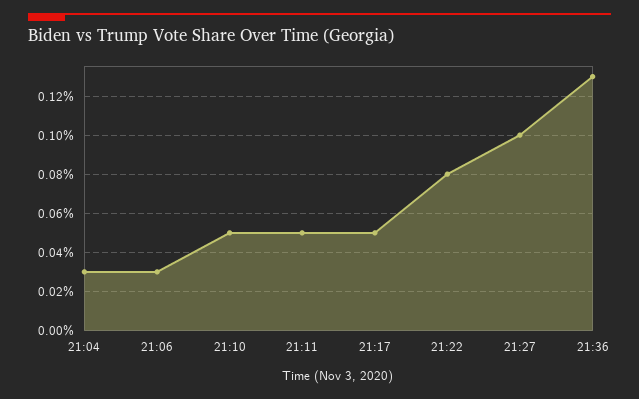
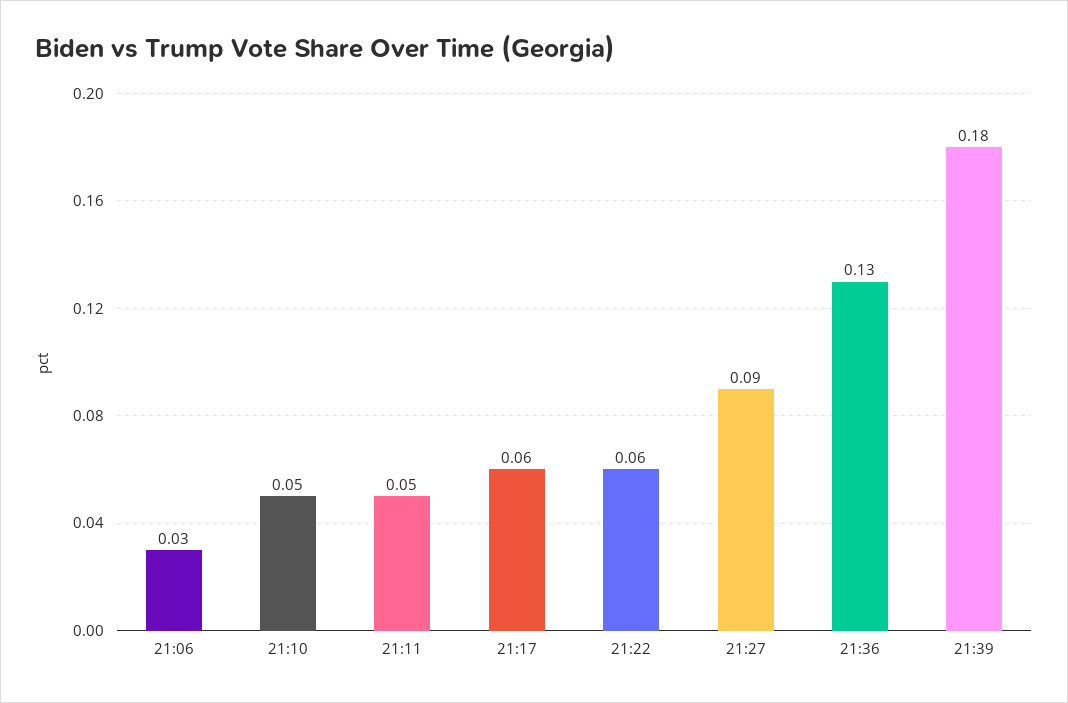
21:04: 0.03 -> none
21:17: 0.05 -> 0.06
21:22: 0.08 -> 0.06
21:27: 0.1 -> 0.09
21:39: none -> 0.18

